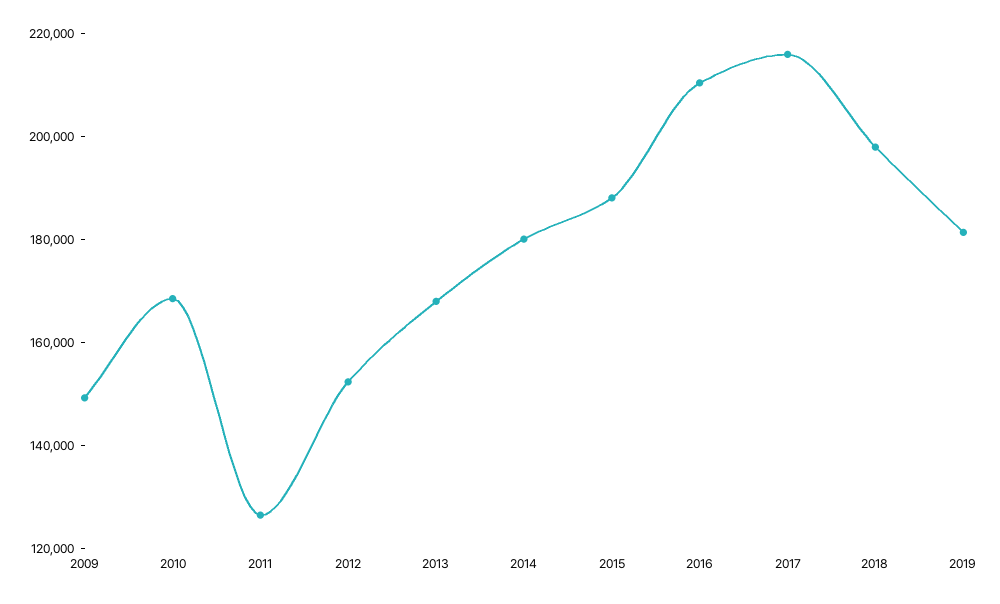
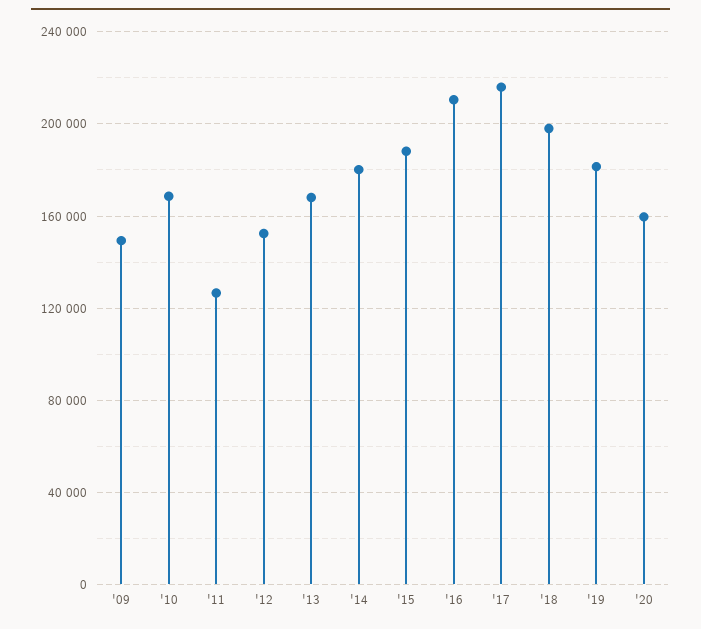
'20: none -> 160000

